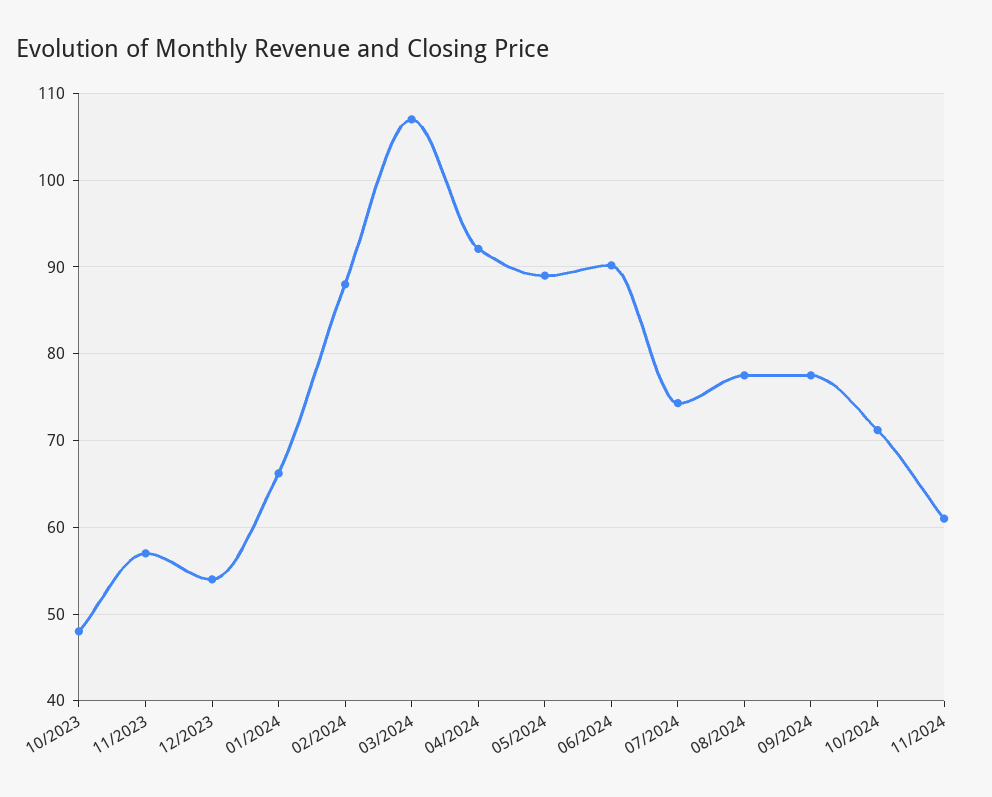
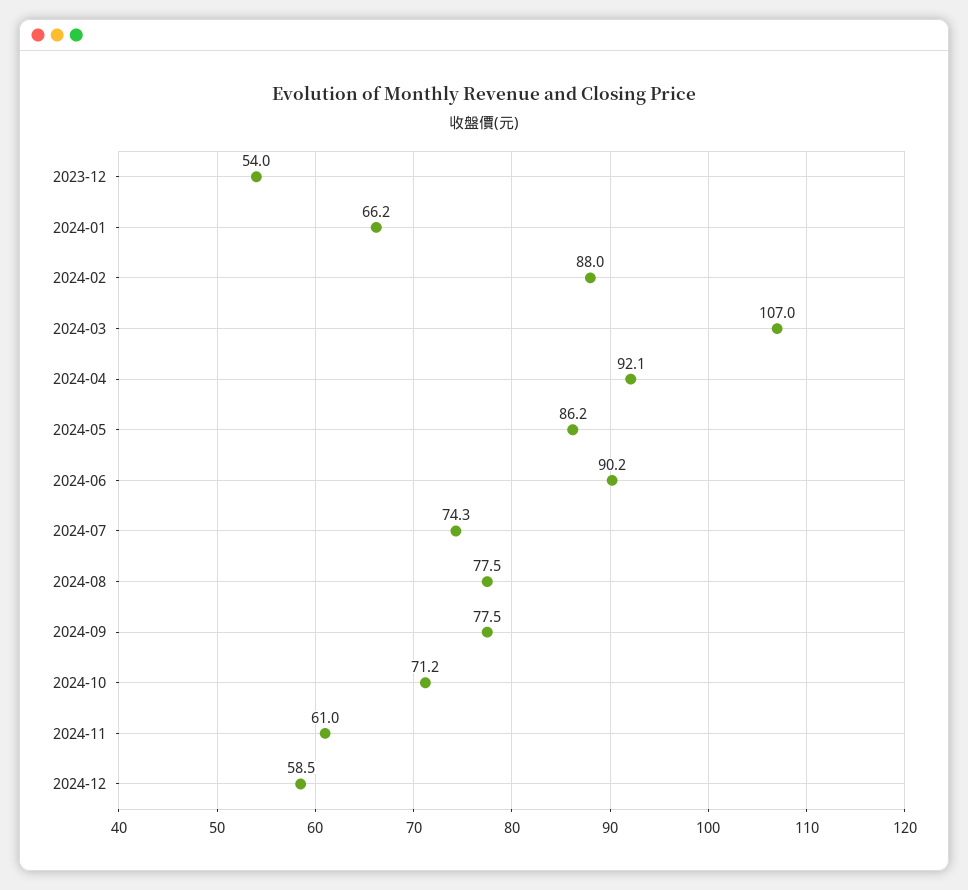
10/2023: 48 -> none
11/2023: 57 -> none
05/2024: 89 -> 86.2
2024-12: none -> 58.5

